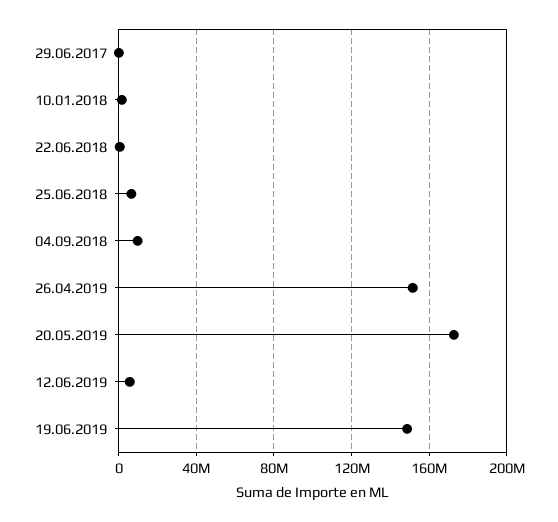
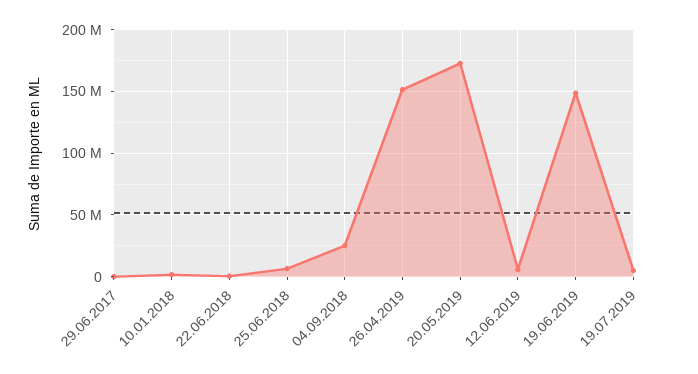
04.09.2018: 10000000 -> 25000000
19.07.2019: none -> 5000000

